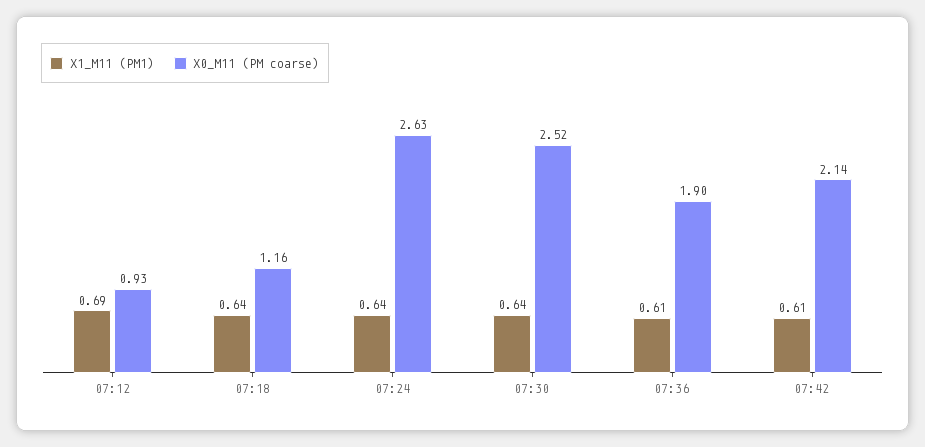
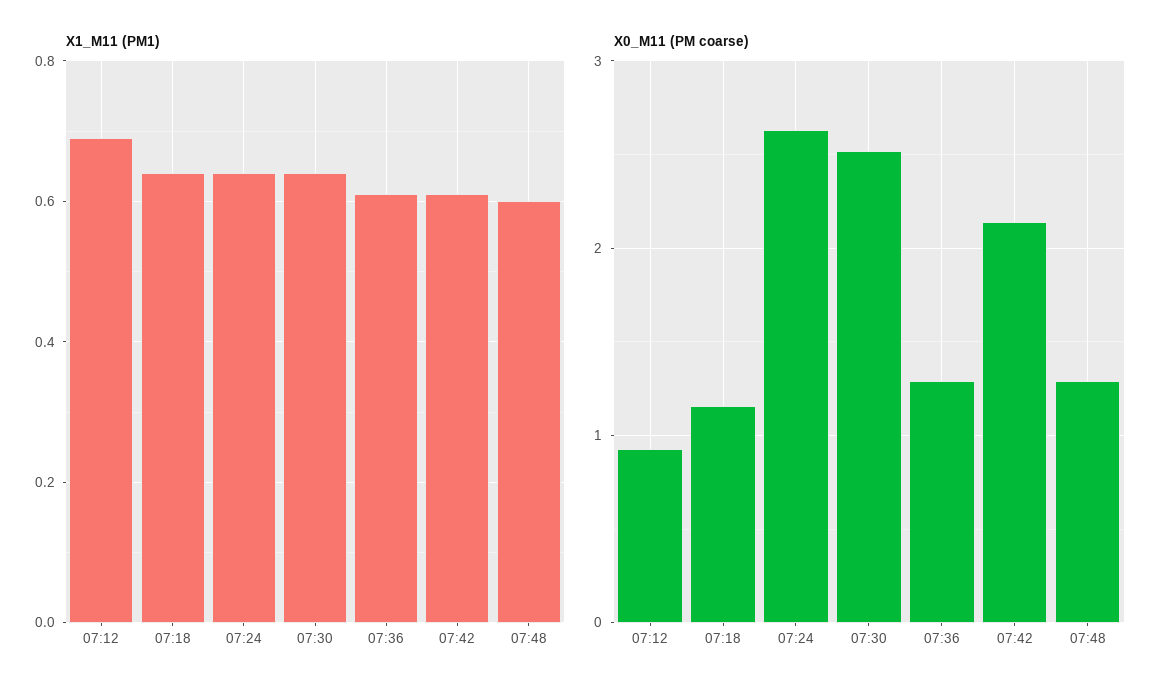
X0_M11 (PM coarse), 07:36: 1.9 -> 1.3
X1_M11 (PM1), 07:48: none -> 0.6
X0_M11 (PM coarse), 07:48: none -> 1.3

